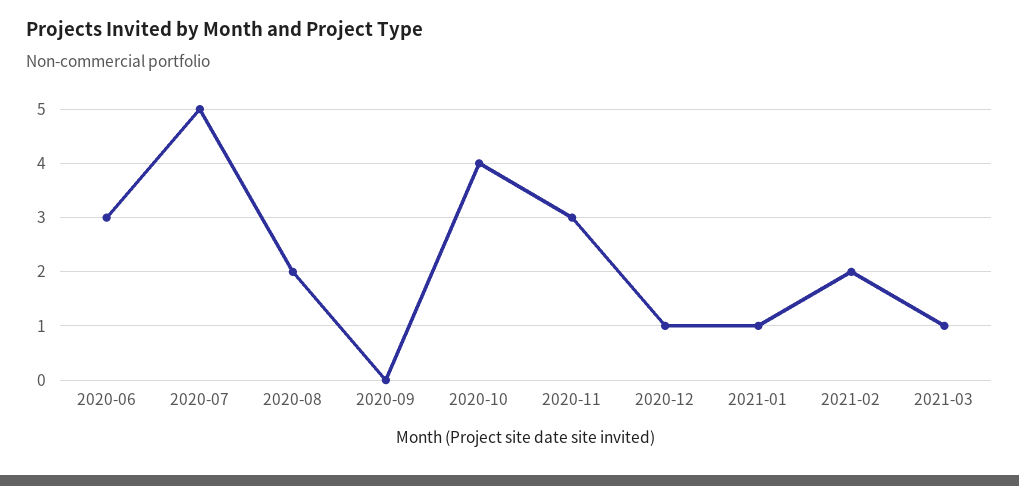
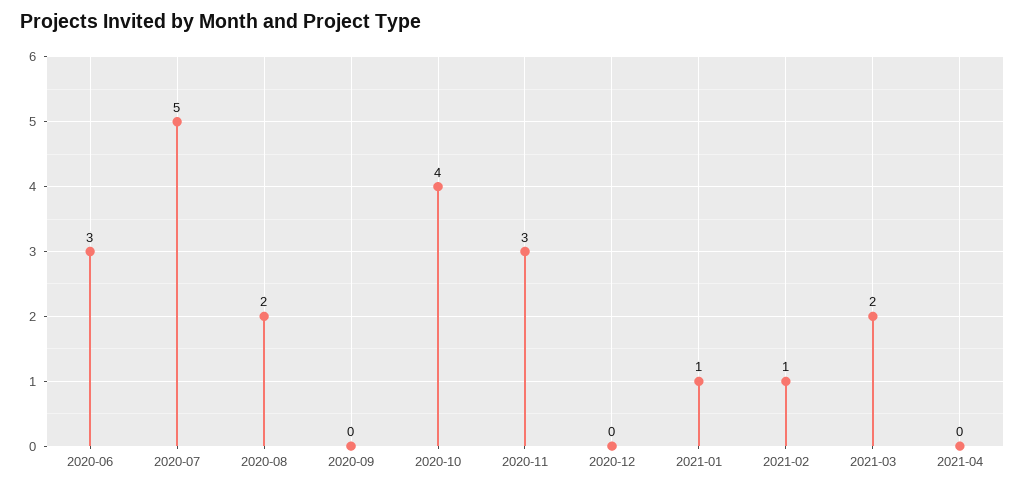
2020-12: 1 -> 0
2021-02: 2 -> 1
2021-03: 1 -> 2
2021-04: none -> 0

